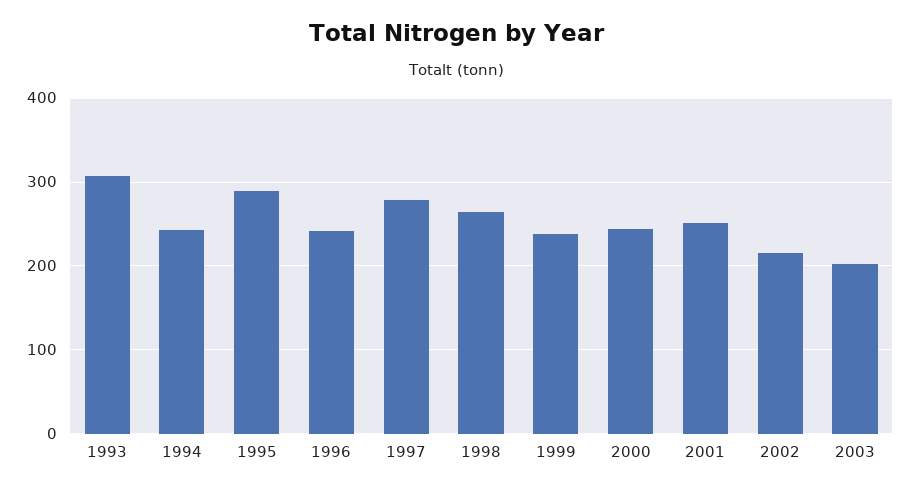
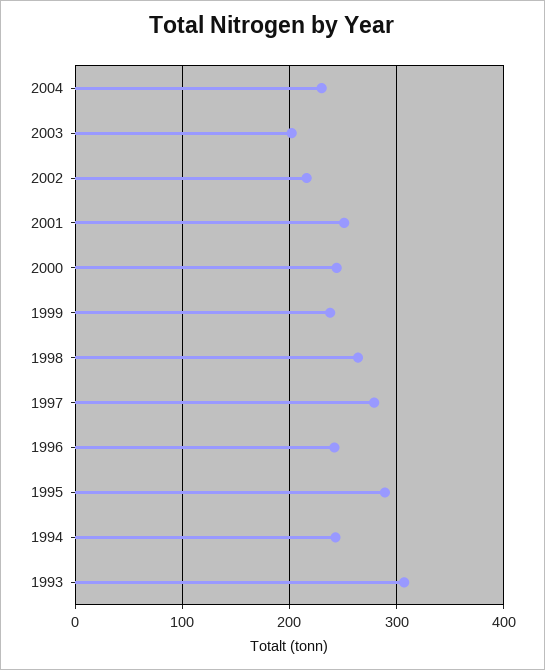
2004: none -> 230

